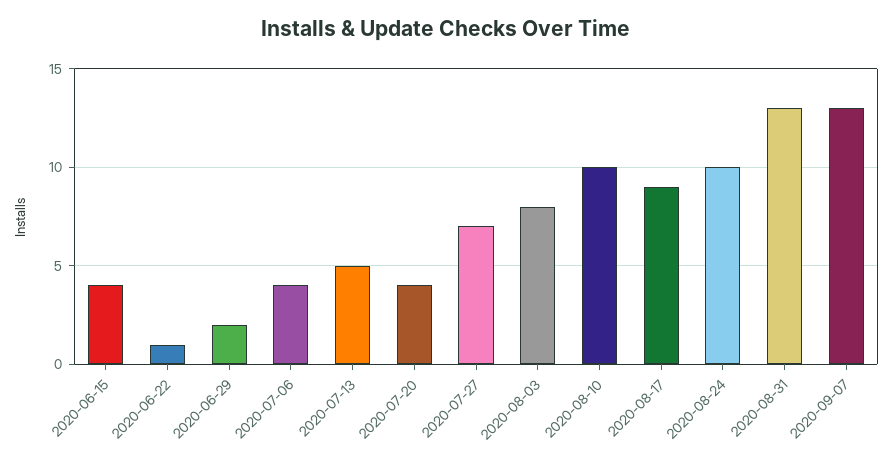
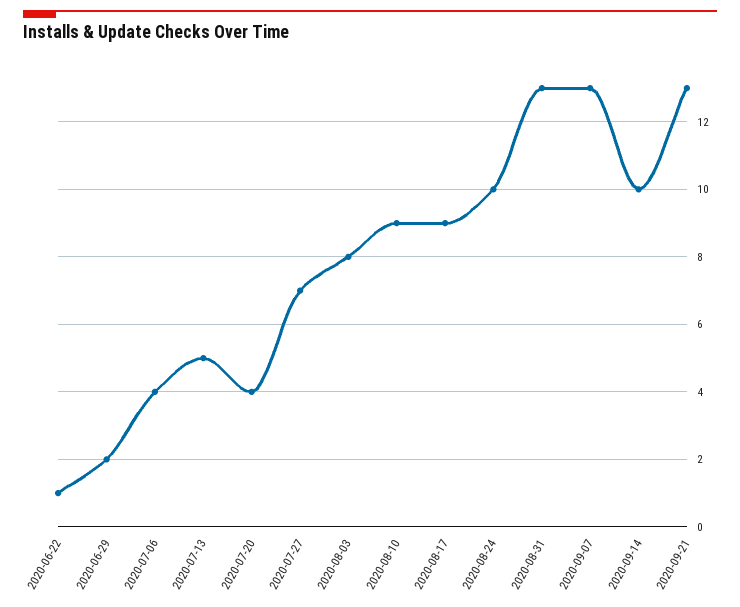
2020-06-15: 4 -> none
2020-08-10: 10 -> 9
2020-09-14: none -> 10
2020-09-21: none -> 13

